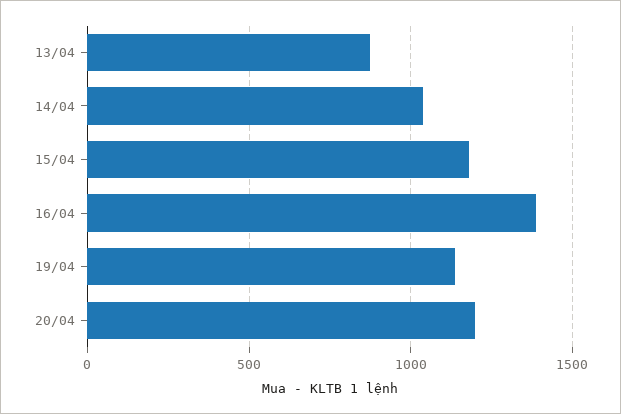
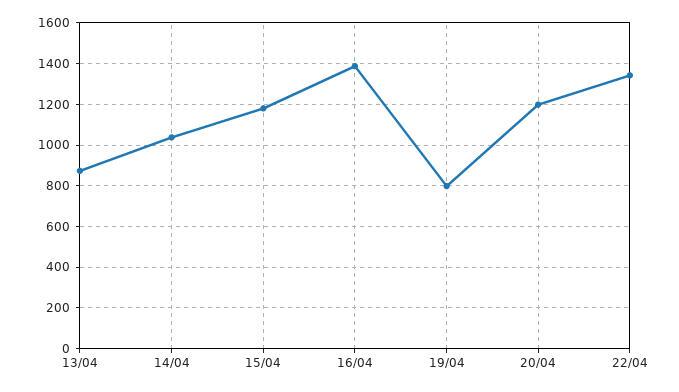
19/04: 1150 -> 800
22/04: none -> 1350

